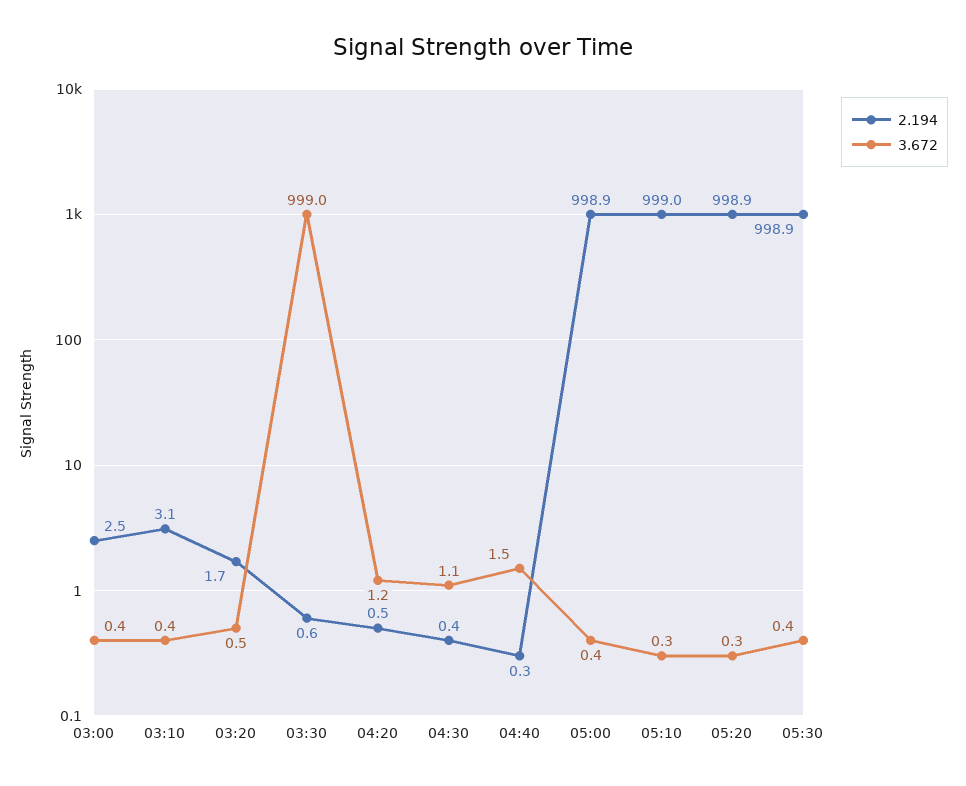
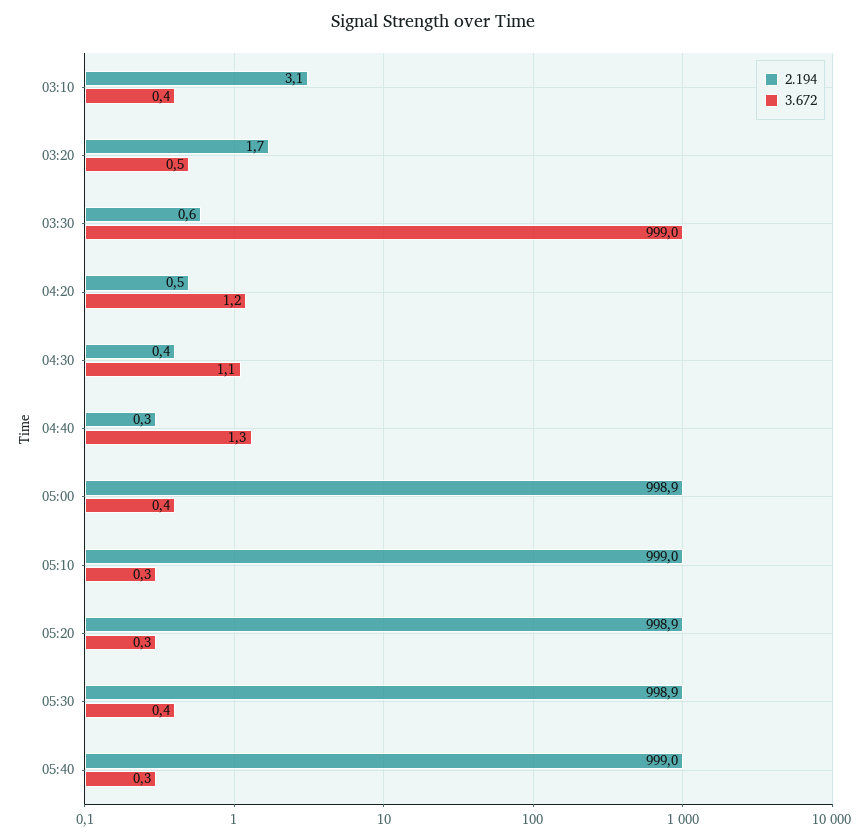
2.194, 03:00: 2.5 -> none
3.672, 03:00: 0.4 -> none
3.672, 04:40: 1.5 -> 1.3
2.194, 05:40: none -> 999
3.672, 05:40: none -> 0.3

